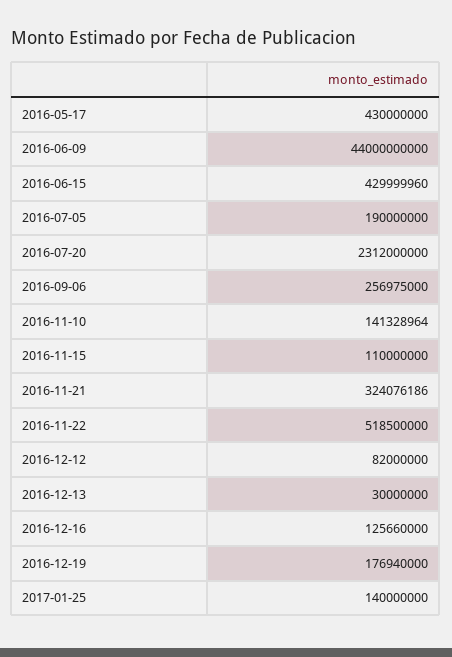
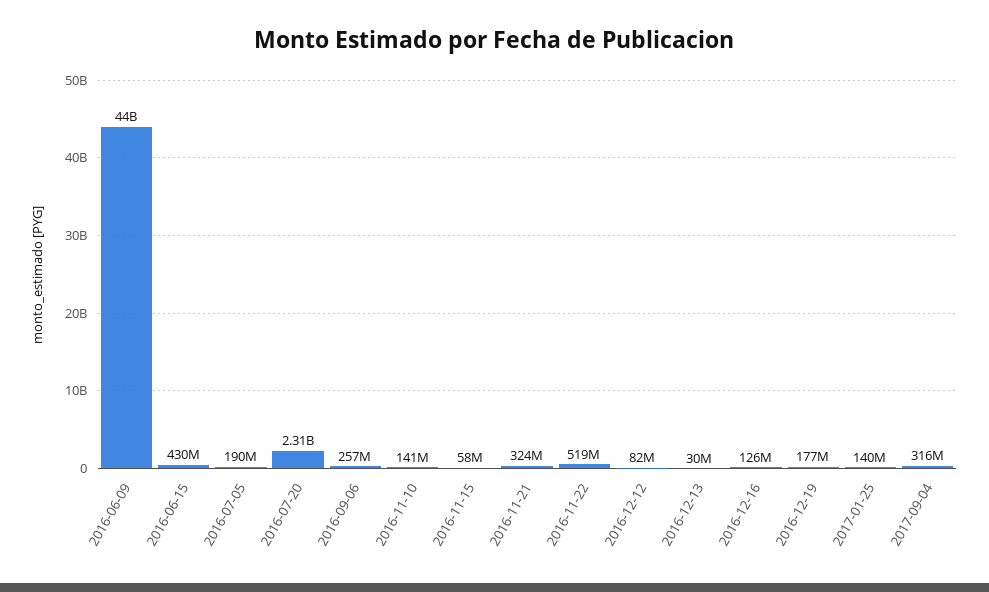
2016-05-17: 430000000 -> none
2016-11-15: 110000000 -> 58000000
2017-09-04: none -> 316000000

